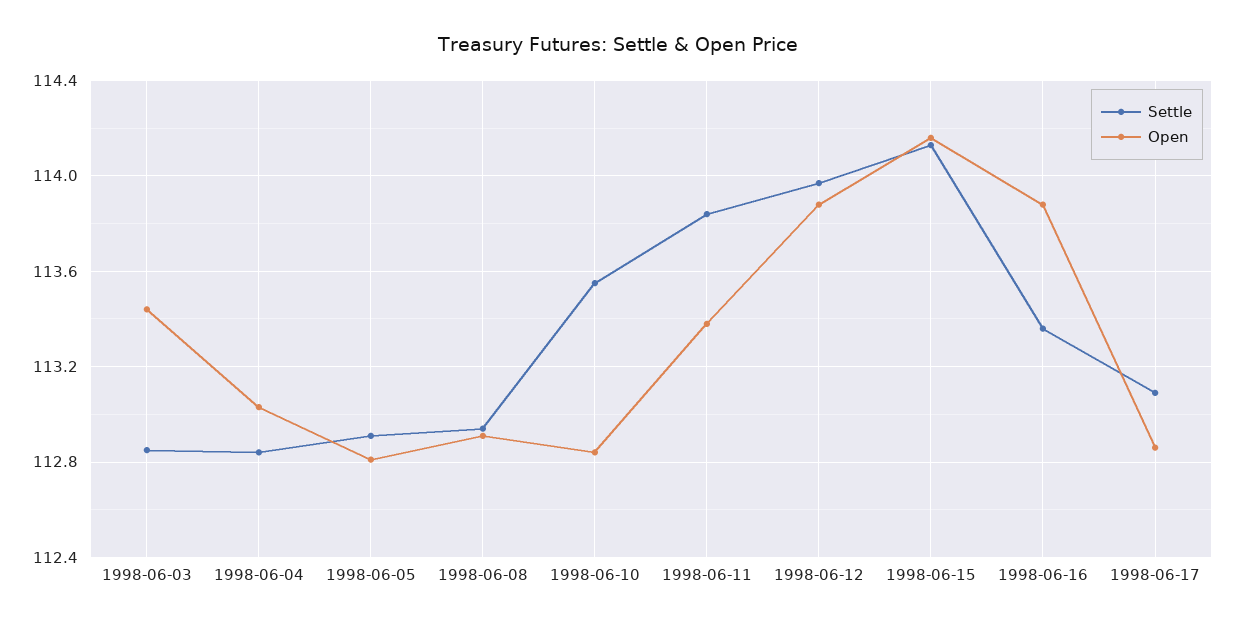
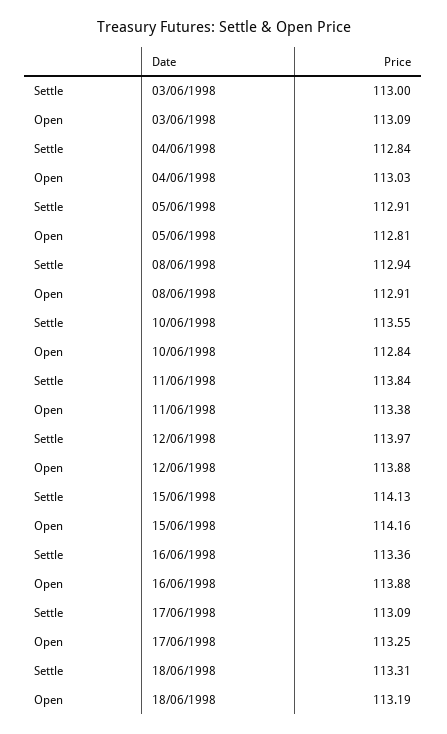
Settle, 1998-06-03: 112.85 -> 113
Open, 1998-06-03: 113.45 -> 113.09
Open, 1998-06-17: 112.85 -> 113.25
Settle, 18/06/1998: none -> 113.31
Open, 18/06/1998: none -> 113.19

